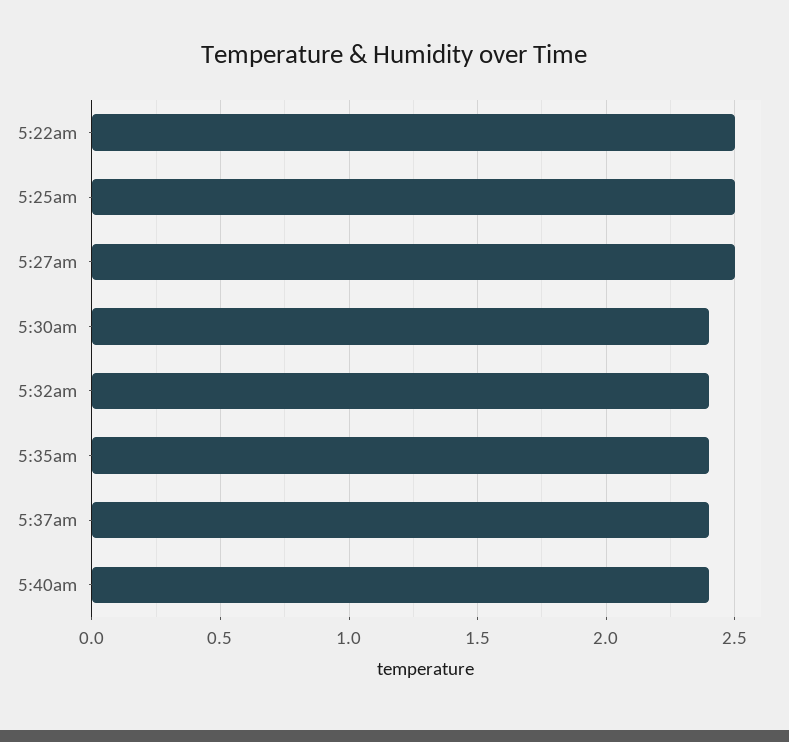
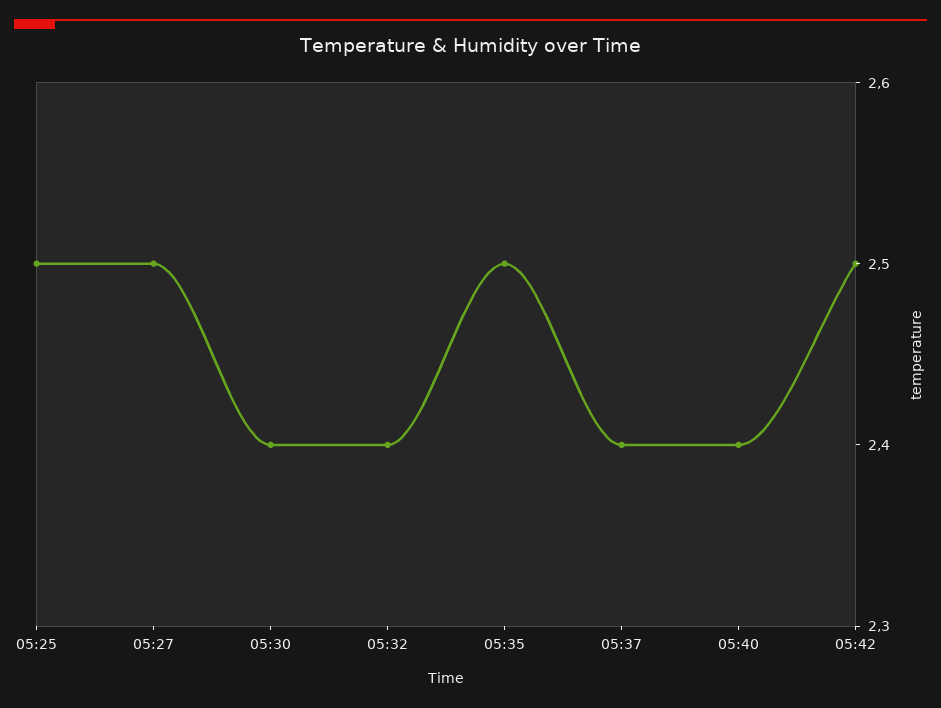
5:22am: 2.5 -> none
5:35am: 2.4 -> 2.5
05:42: none -> 2.5

